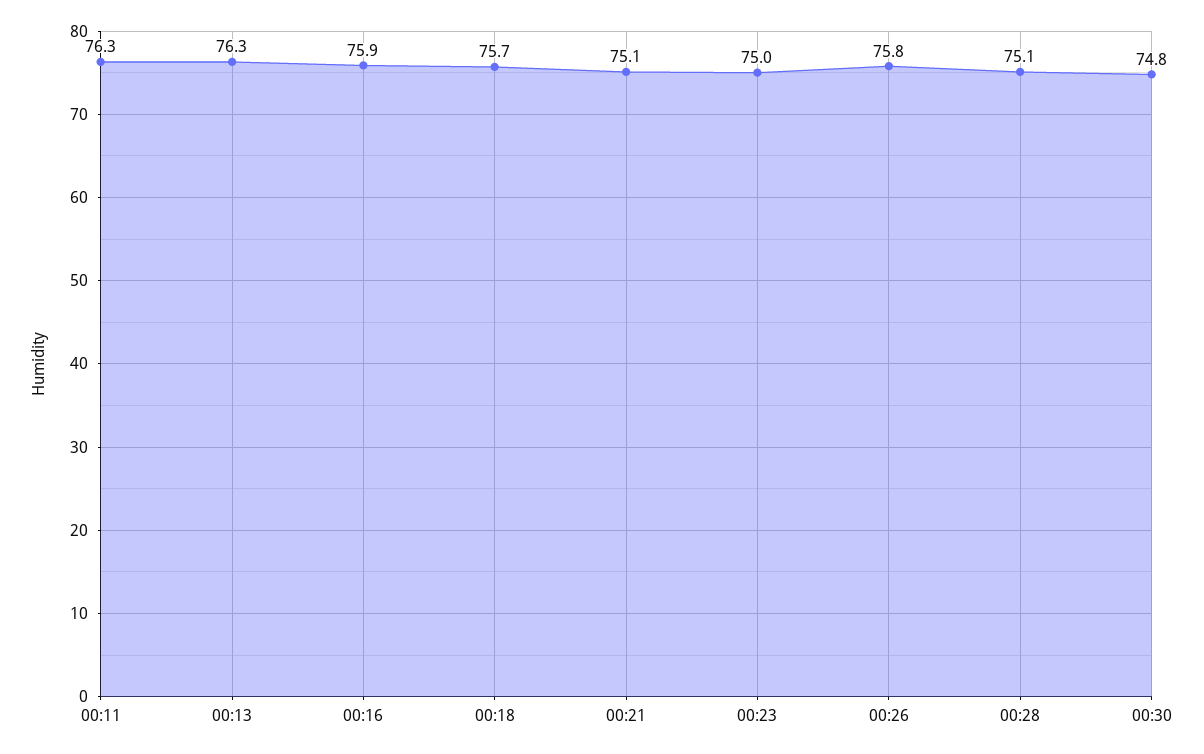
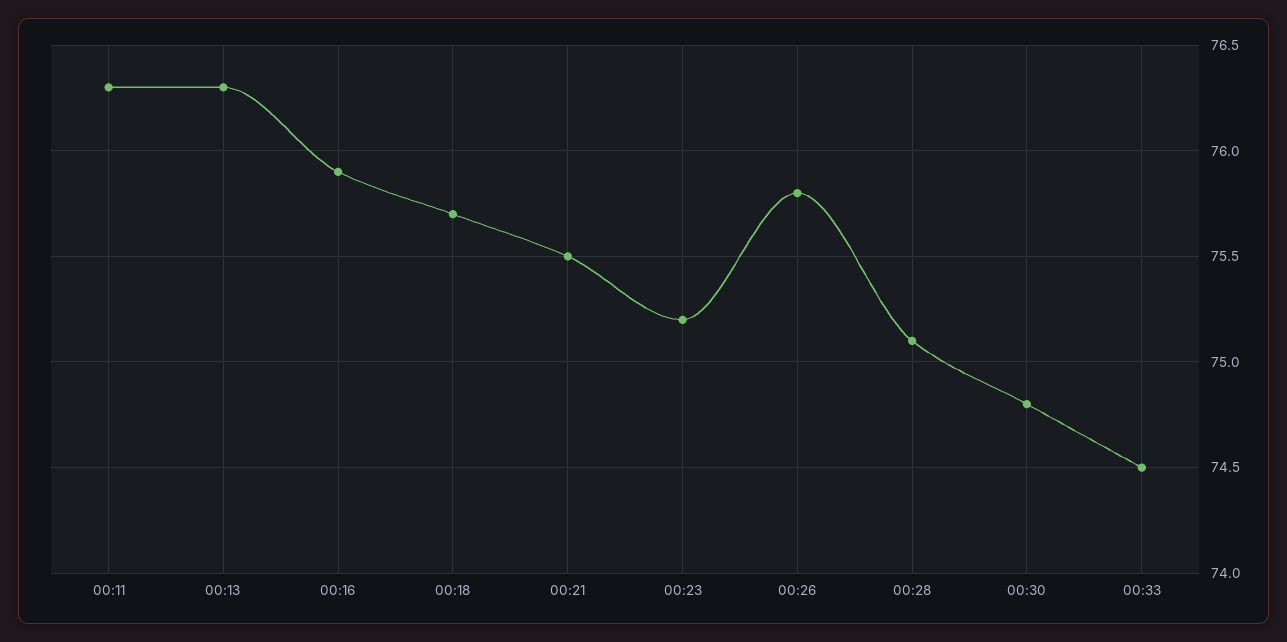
00:21: 75.1 -> 75.5
00:23: 75 -> 75.2
00:33: none -> 74.5

